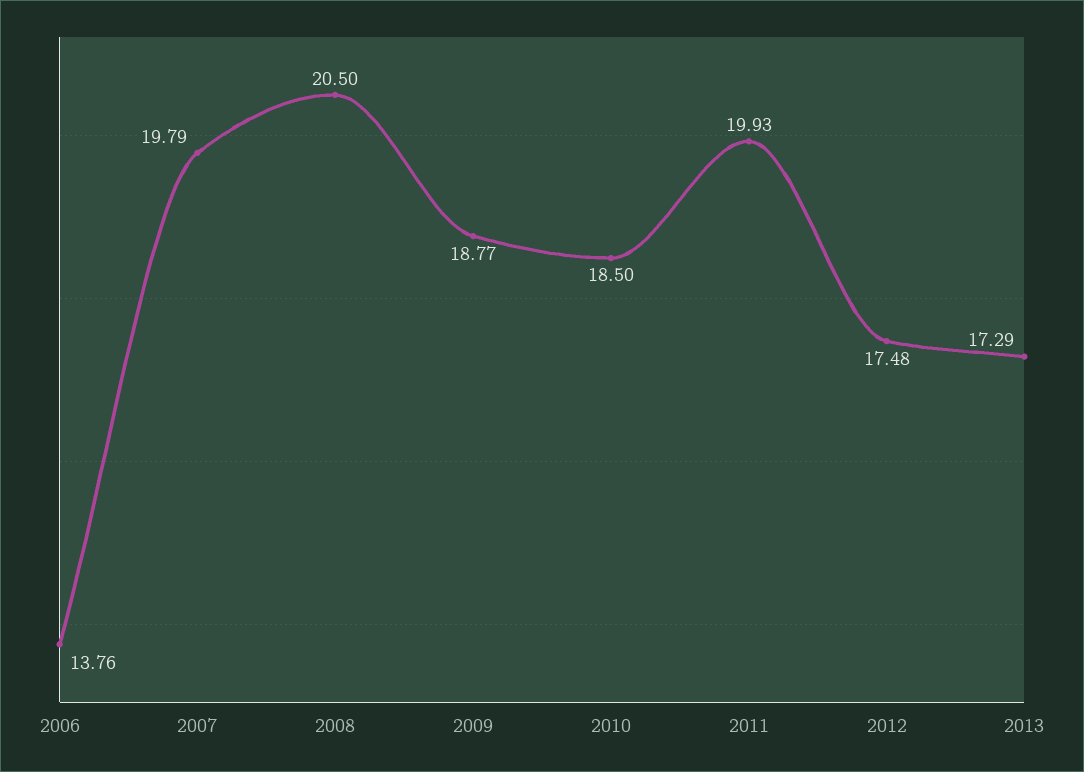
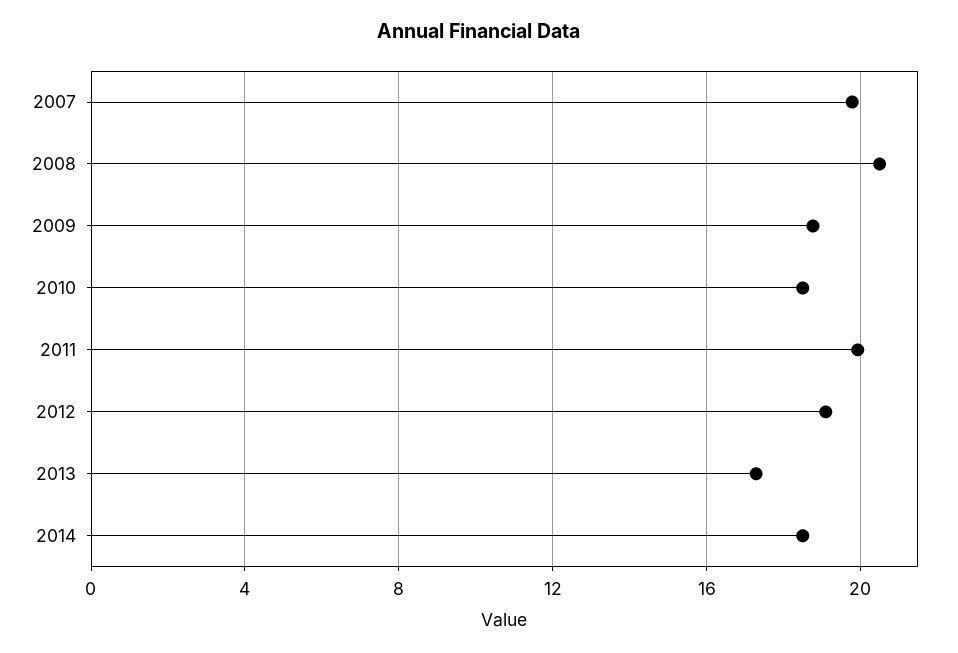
2006: 13.76 -> none
2012: 17.48 -> 19
2014: none -> 18.5

